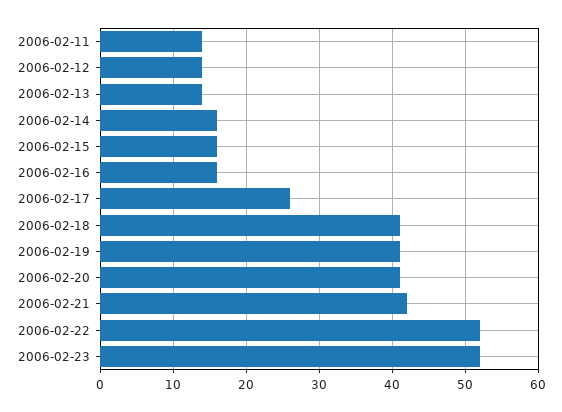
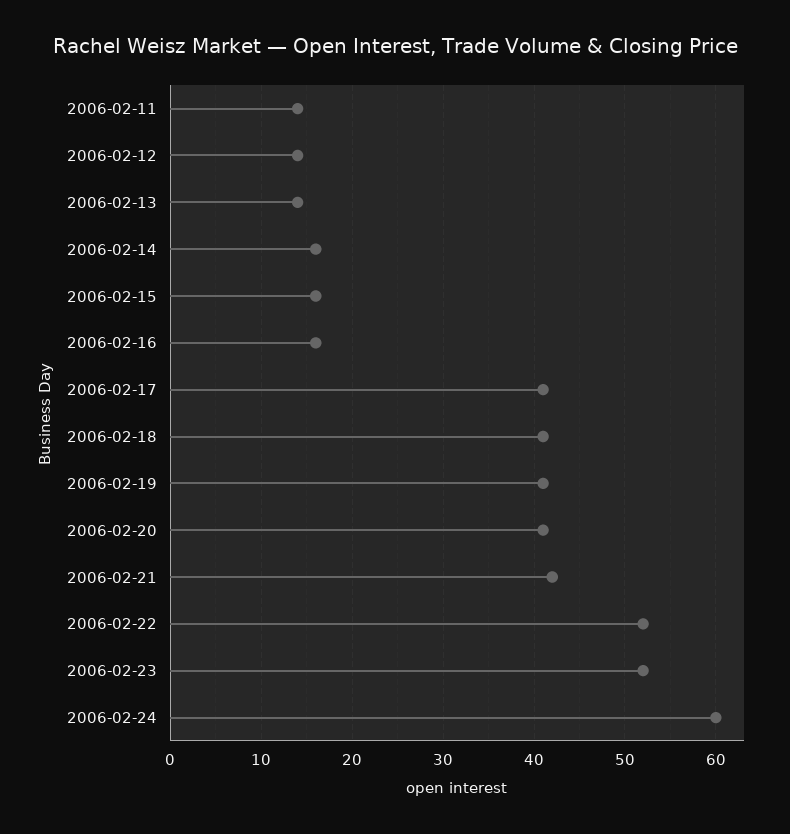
2006-02-17: 26 -> 41
2006-02-24: none -> 60

